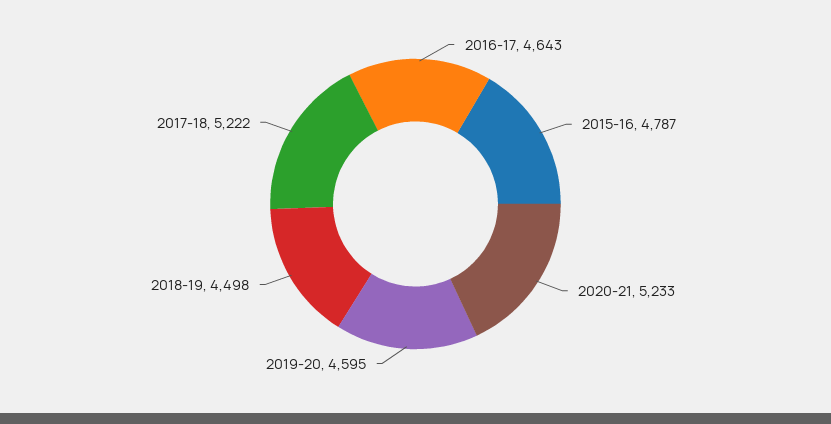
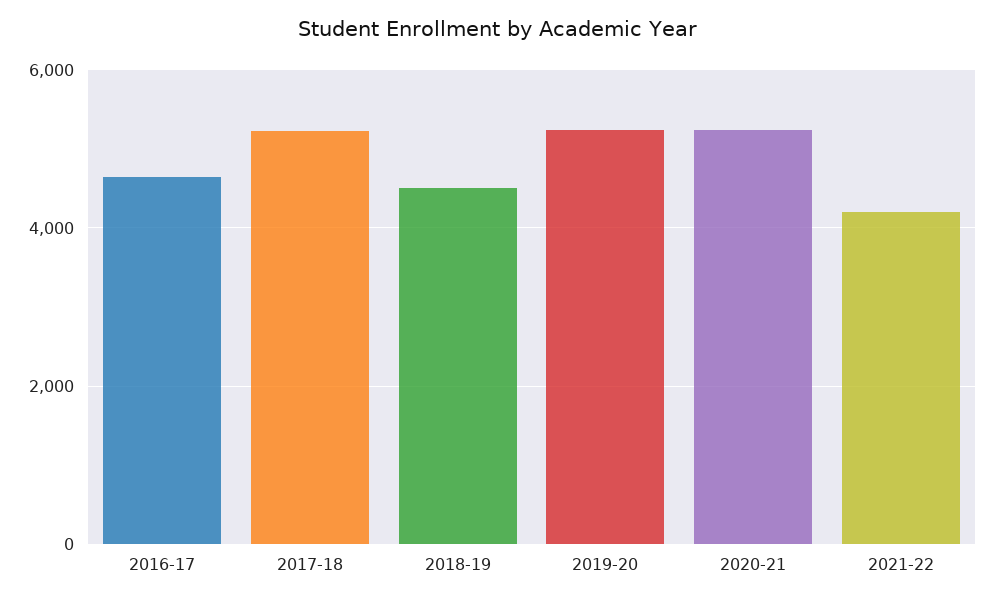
2015-16: 4787 -> none
2019-20: 4595 -> 5200
2021-22: none -> 4200

